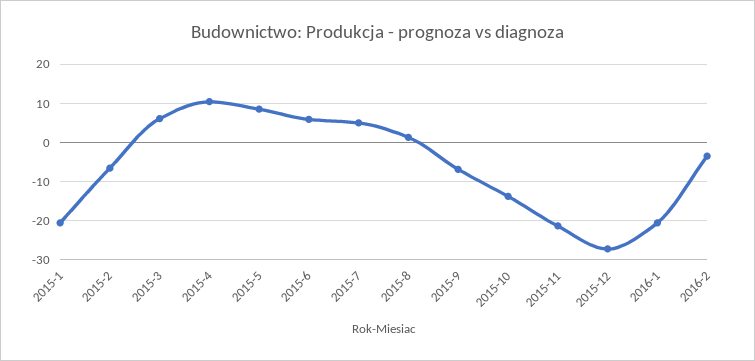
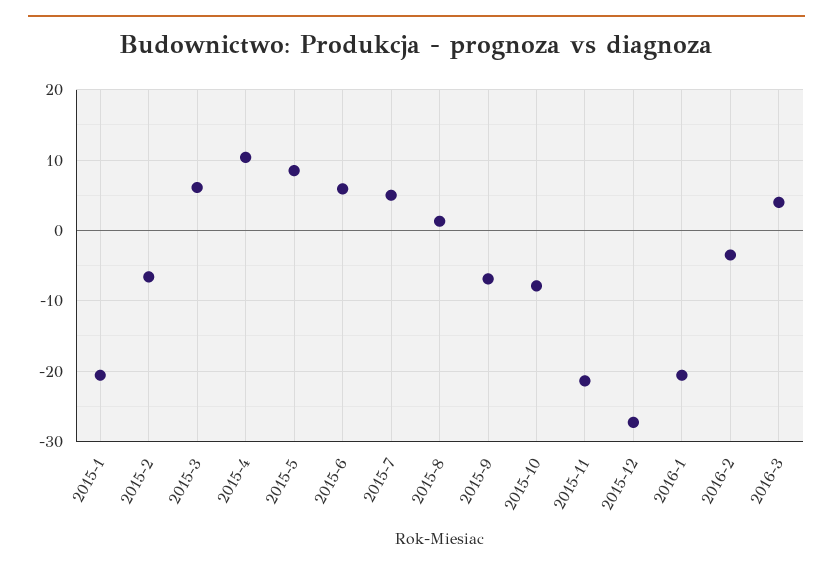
2015-10: -14 -> -8
2016-3: none -> 4

